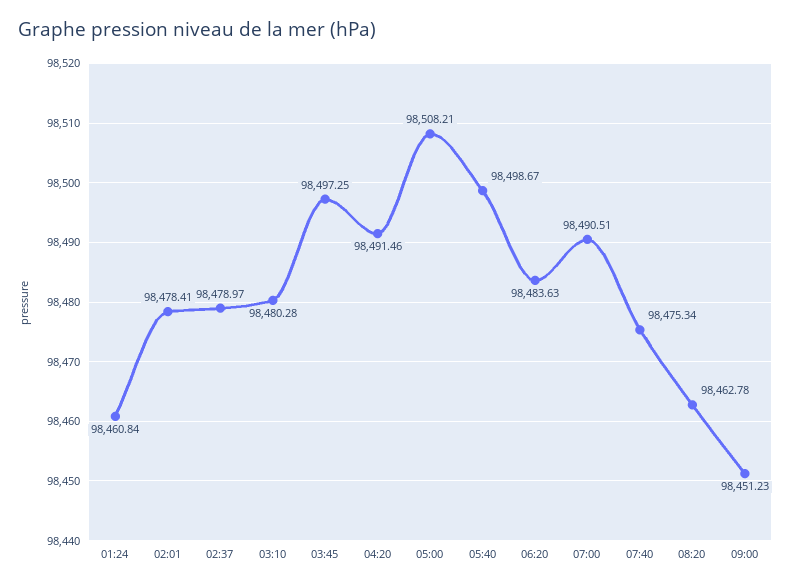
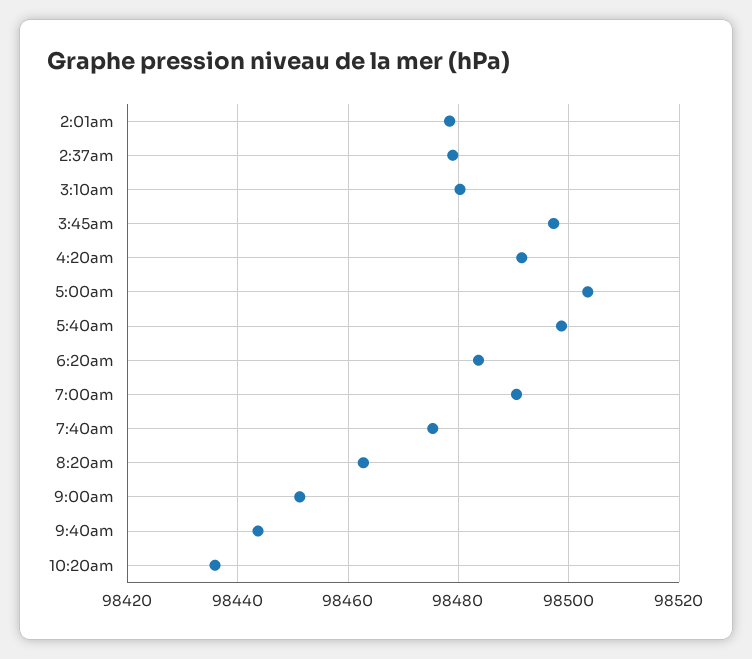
01:24: 98460.84 -> none
05:00: 98508.21 -> 98504
9:40am: none -> 98444
10:20am: none -> 98436

